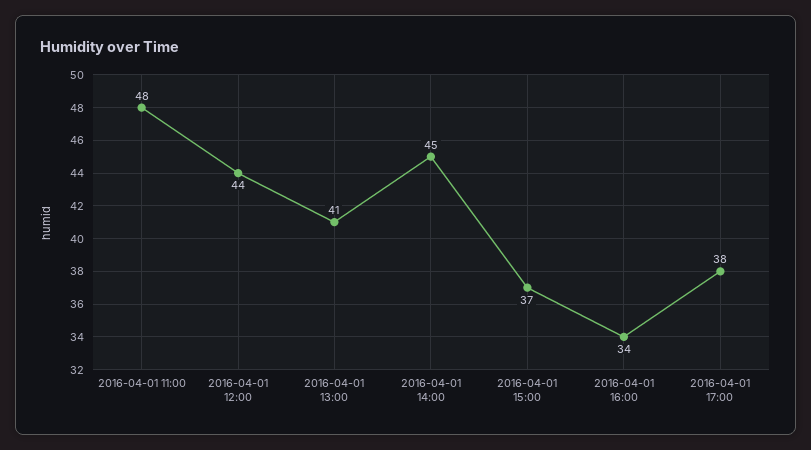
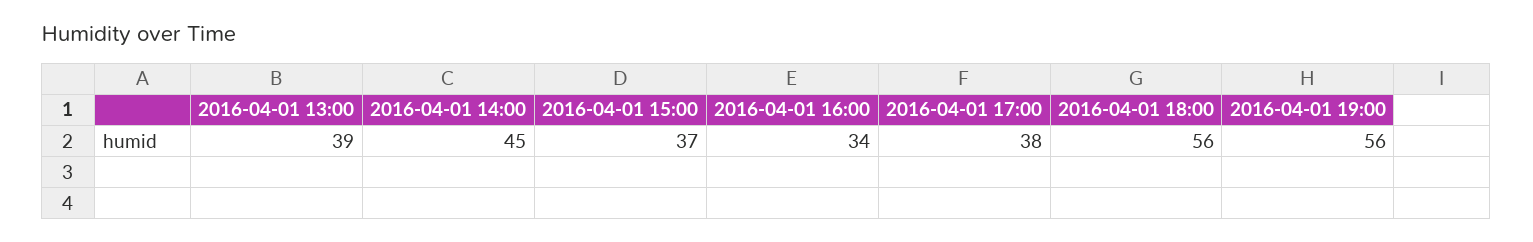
2016-04-01 11:00: 48 -> none
2016-04-01 12:00: 44 -> none
2016-04-01 13:00: 41 -> 39
2016-04-01 18:00: none -> 56
2016-04-01 19:00: none -> 56

